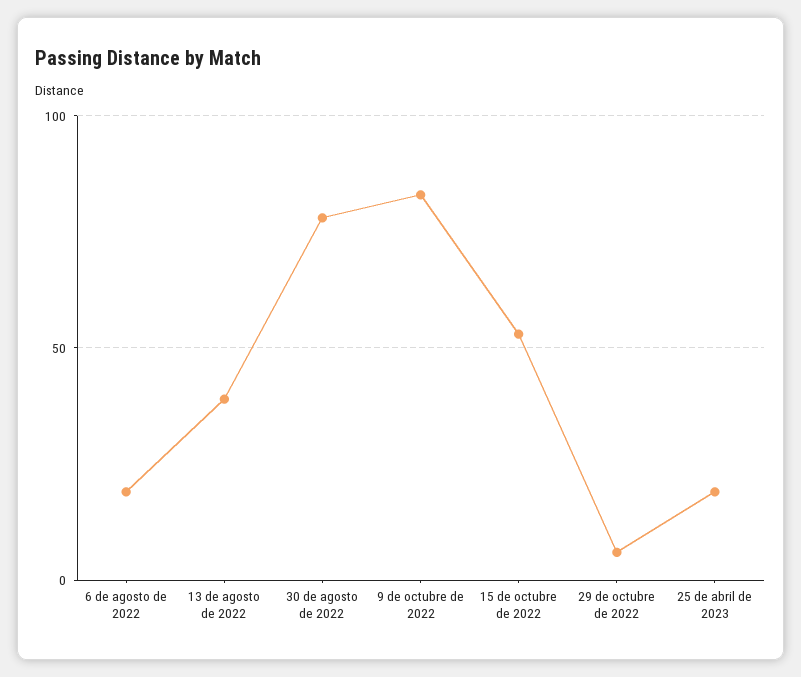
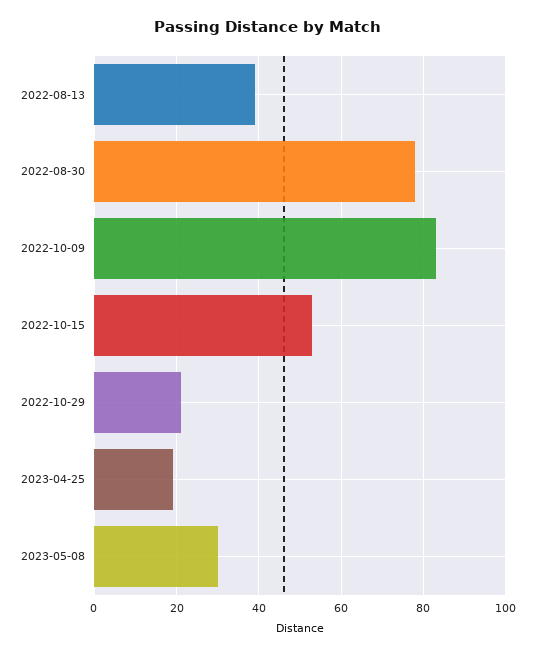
6 de agosto de 2022: 20 -> none
29 de octubre de 2022: 5 -> 20
2023-05-08: none -> 30

